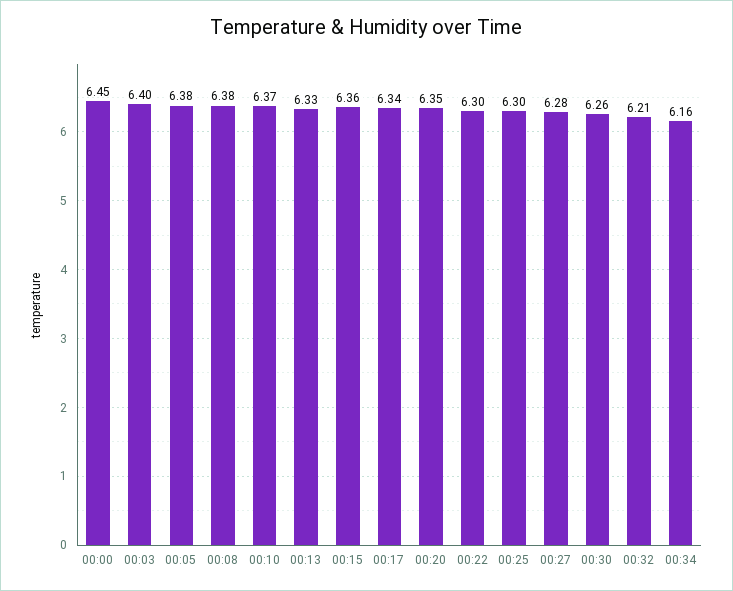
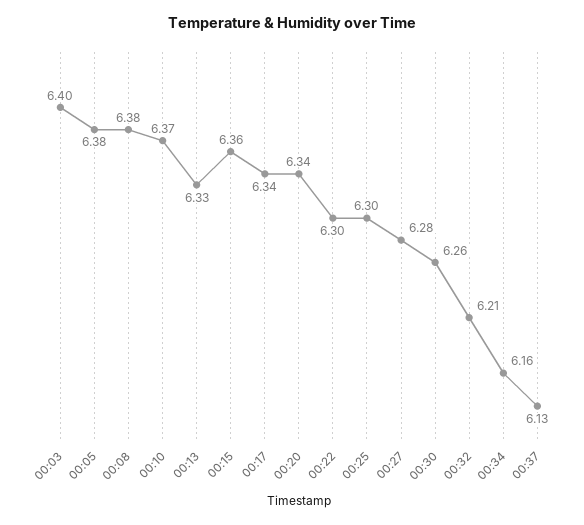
00:00: 6.45 -> none
00:20: 6.35 -> 6.34
00:37: none -> 6.13

